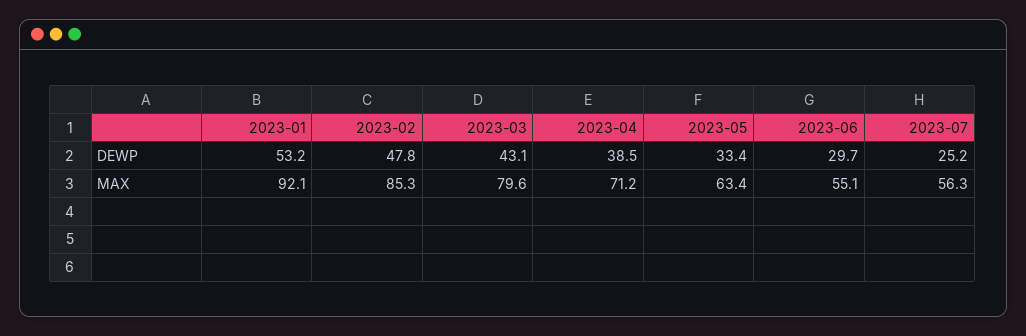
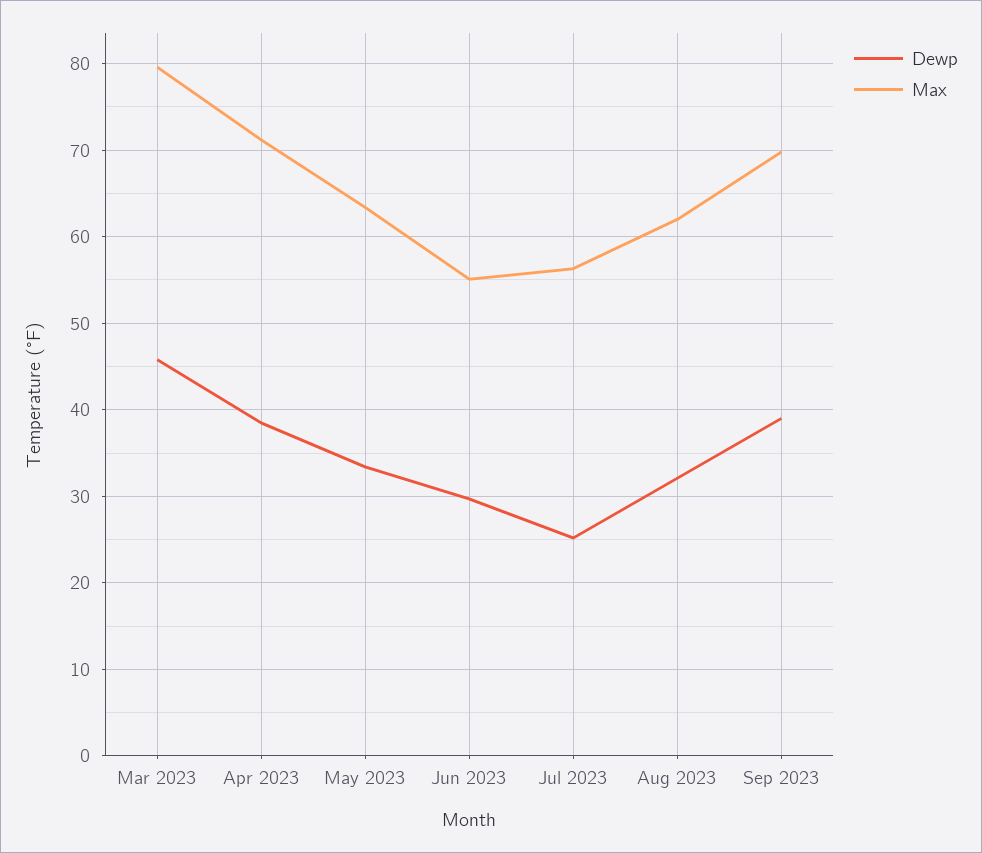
DEWP, 2023-01: 53.2 -> none
DEWP, 2023-02: 47.8 -> none
DEWP, 2023-03: 43.1 -> 46
MAX, 2023-01: 92.1 -> none
MAX, 2023-02: 85.3 -> none
DEWP, Aug 2023: none -> 32
MAX, Aug 2023: none -> 62
DEWP, Sep 2023: none -> 39
MAX, Sep 2023: none -> 70

